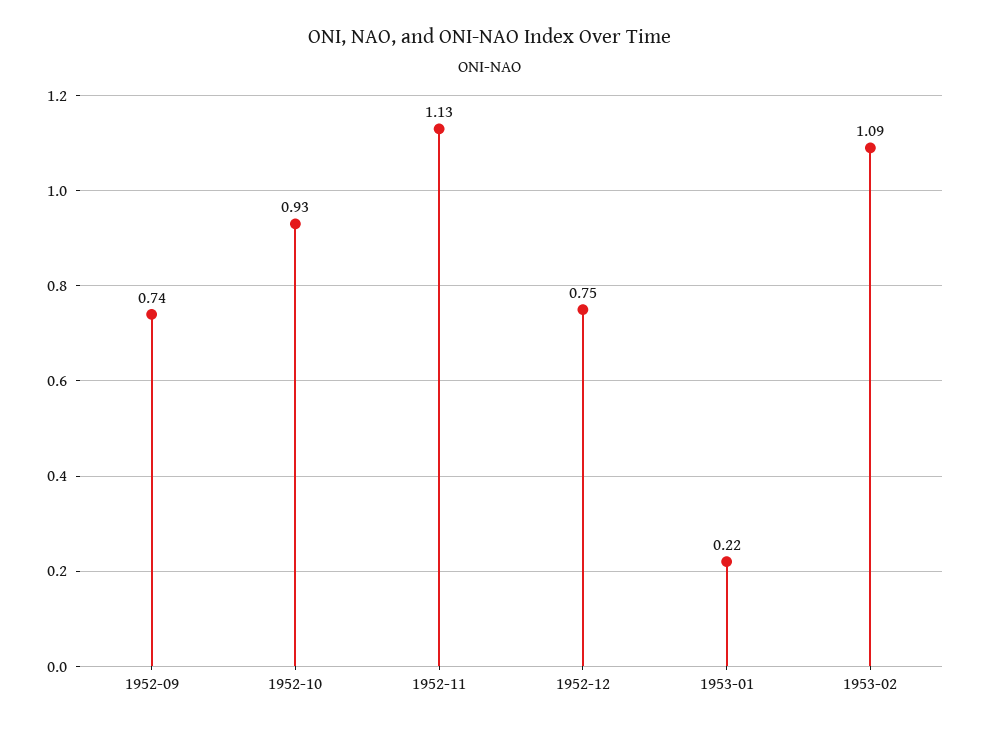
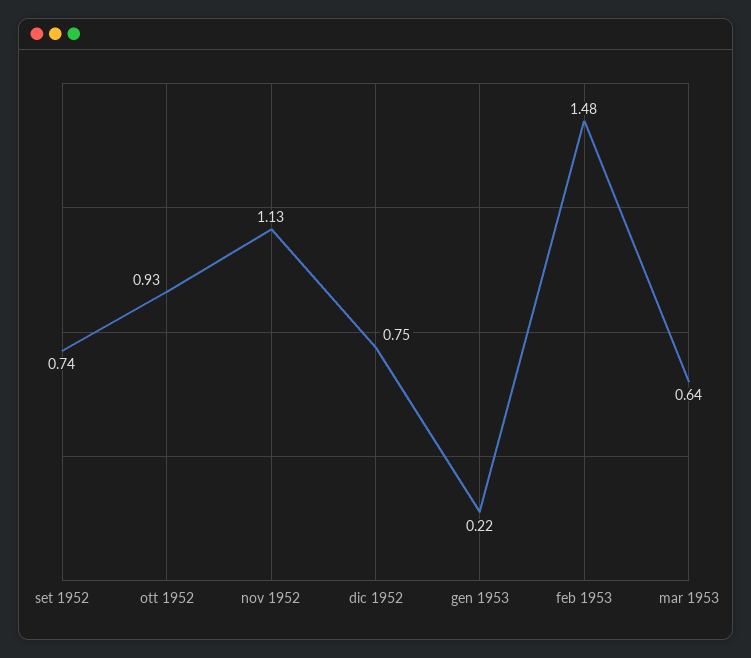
1953-02: 1.09 -> 1.48
mar 1953: none -> 0.64

